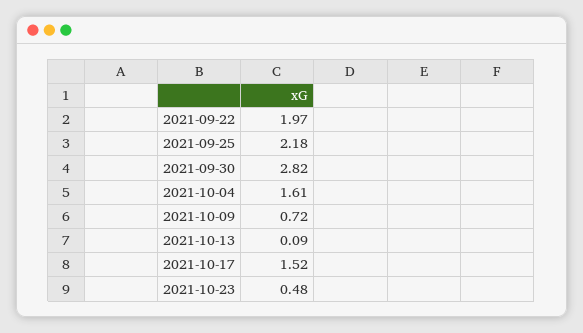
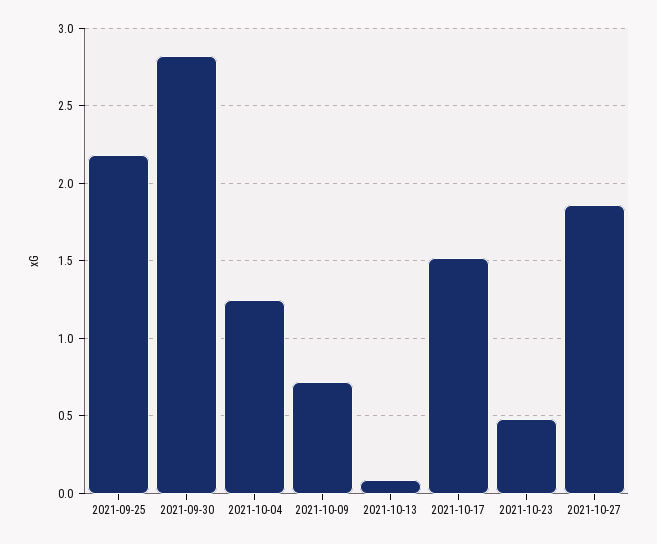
2021-09-22: 1.97 -> none
2021-10-04: 1.61 -> 1.25
2021-10-27: none -> 1.85

